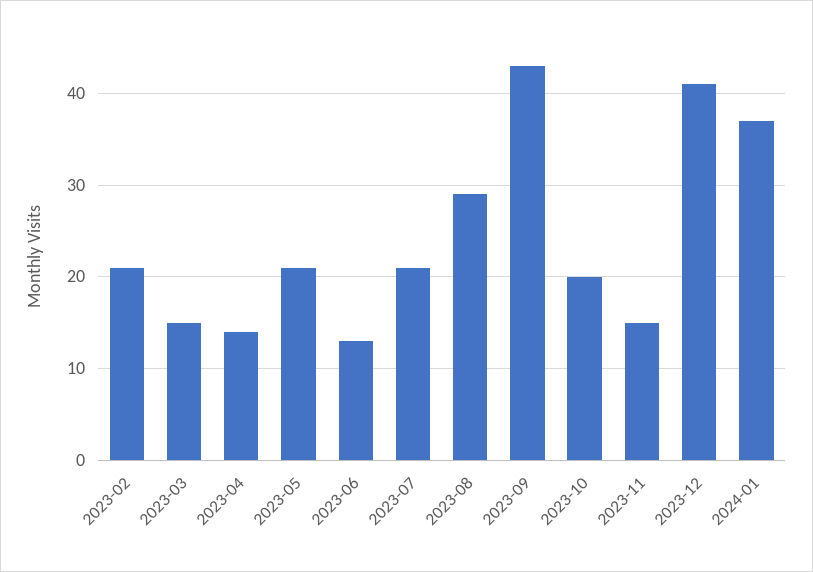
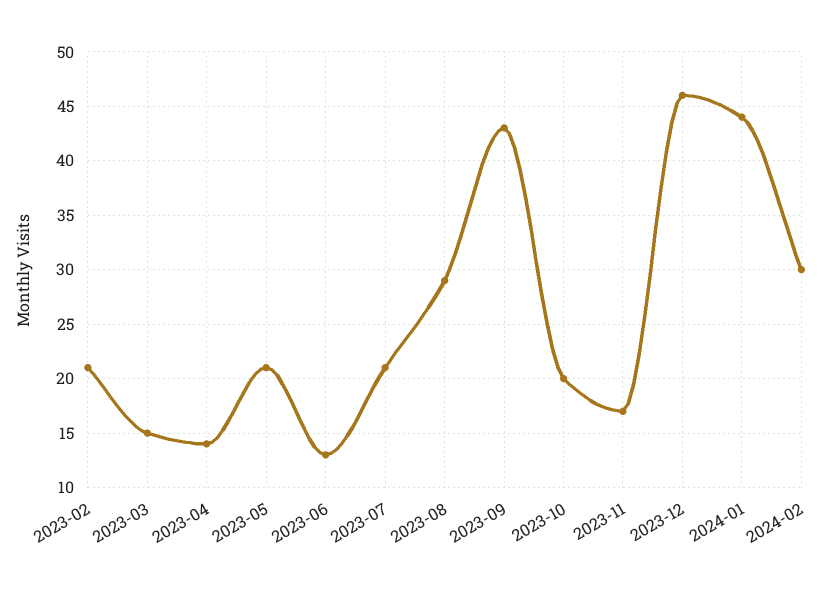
2023-11: 15 -> 17
2023-12: 41 -> 46
2024-01: 37 -> 44
2024-02: none -> 30

